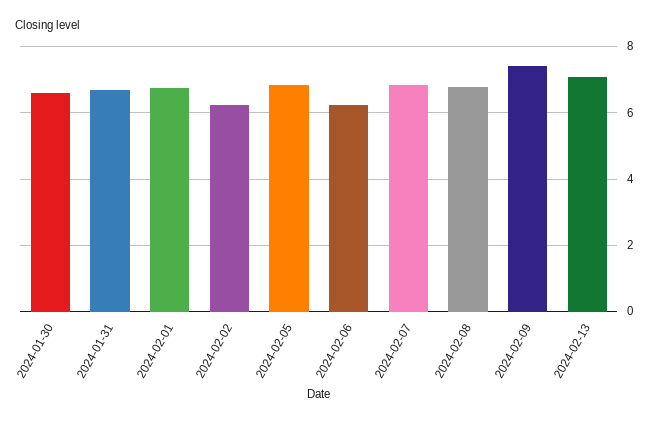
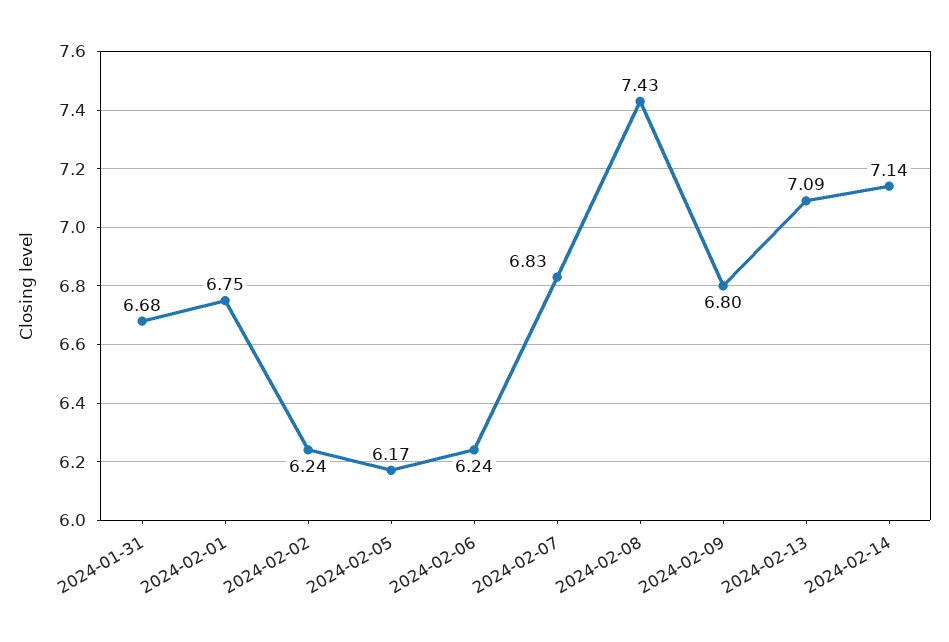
2024-01-30: 6.6 -> none
2024-02-05: 6.8 -> 6.17
2024-02-08: 6.8 -> 7.43
2024-02-09: 7.4 -> 6.8
2024-02-14: none -> 7.14

